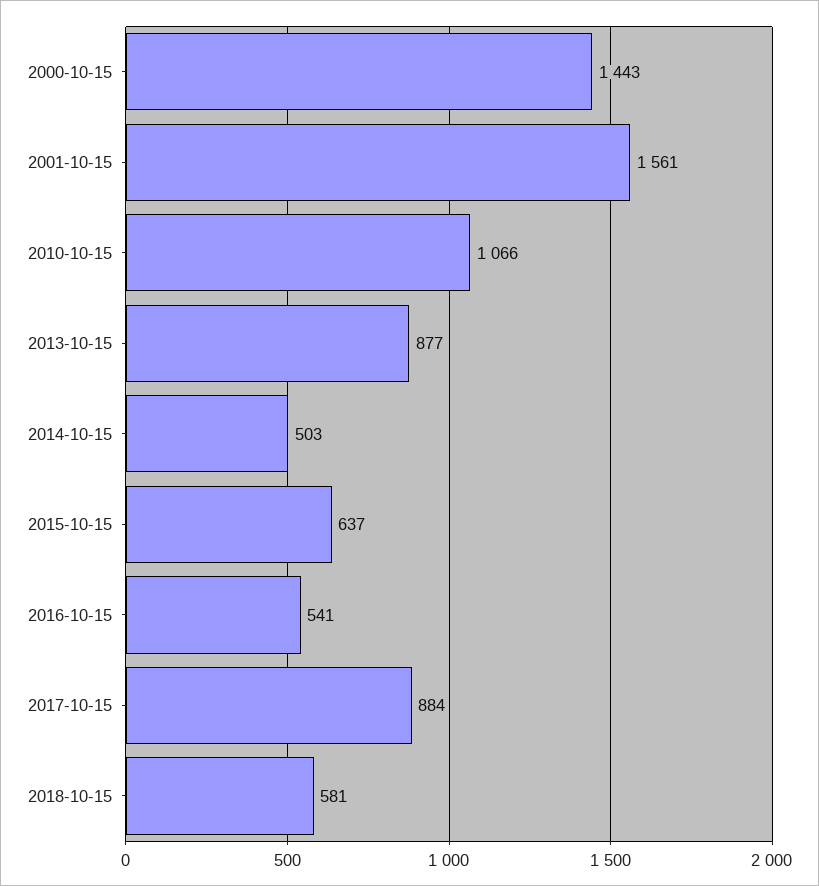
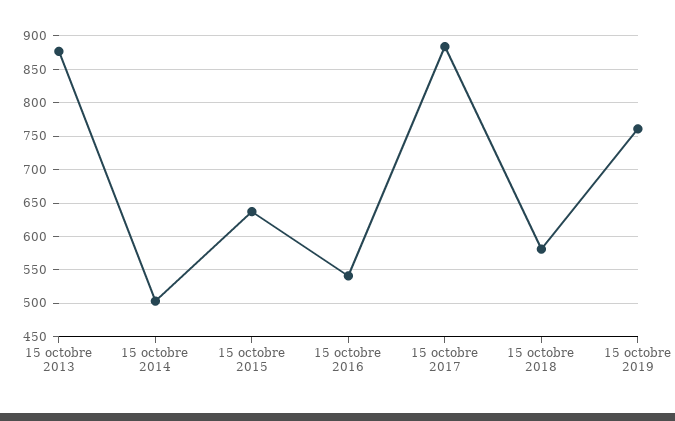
2000-10-15: 1443 -> none
2001-10-15: 1561 -> none
2010-10-15: 1066 -> none
15 octobre 2019: none -> 760

